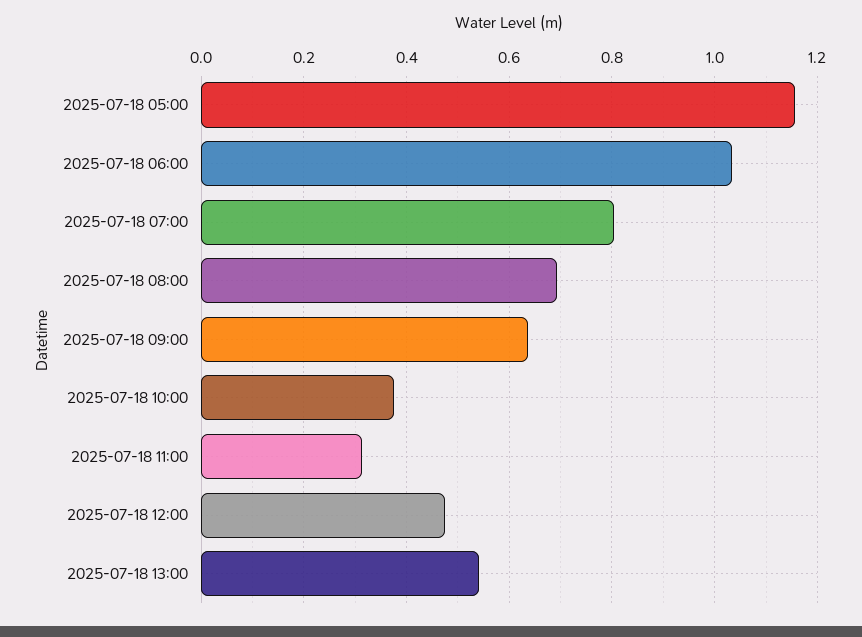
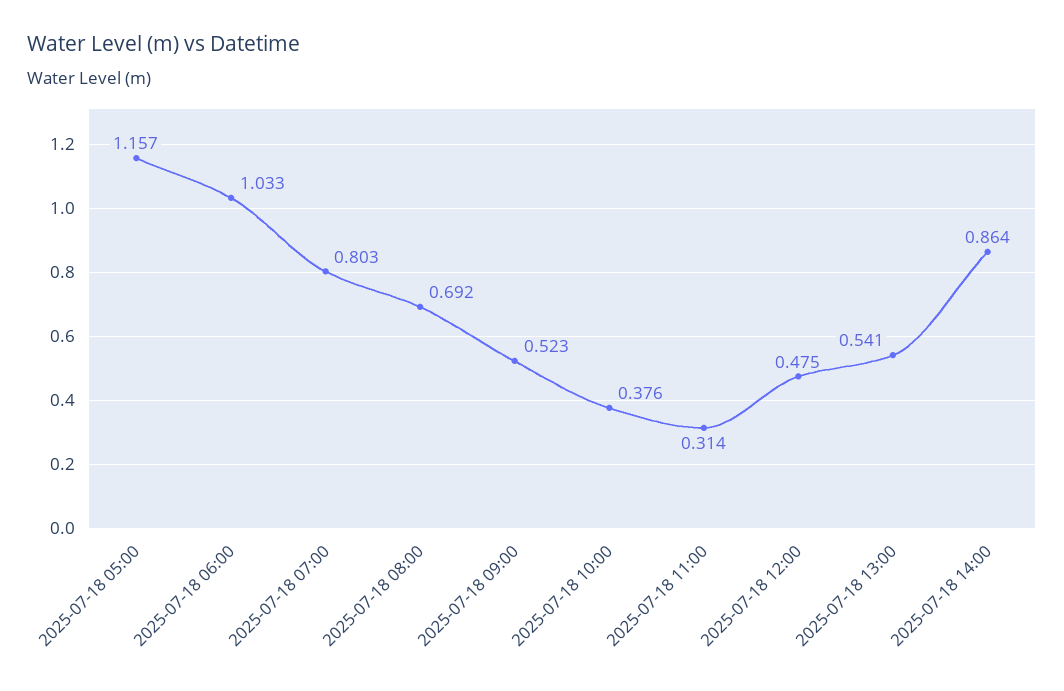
2025-07-18 09:00: 0.64 -> 0.523
2025-07-18 14:00: none -> 0.864

